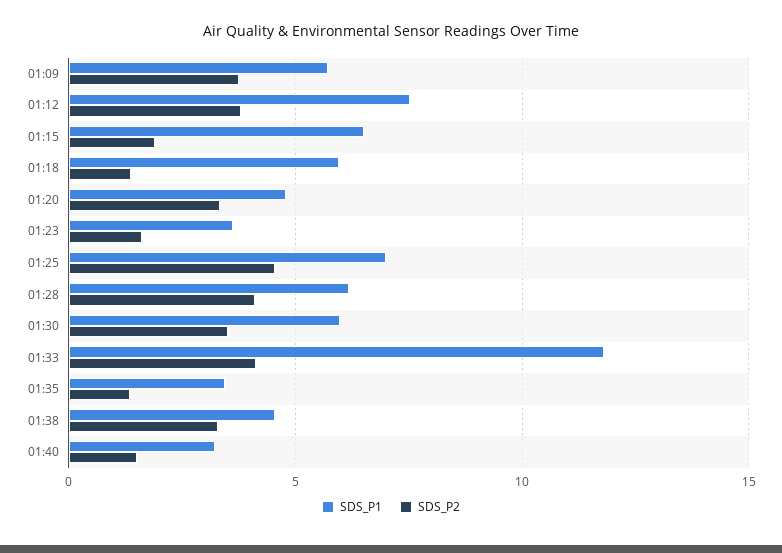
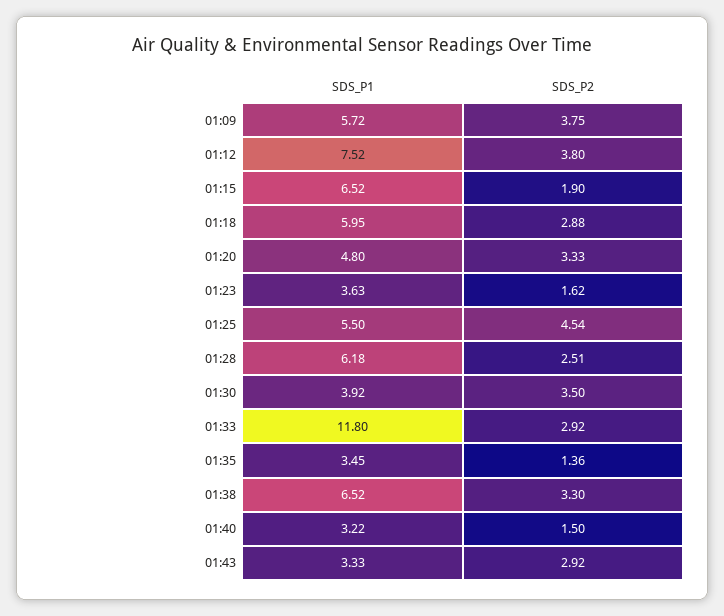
SDS_P2, 01:18: 1.5 -> 2.88
SDS_P1, 01:25: 7 -> 5.5
SDS_P2, 01:28: 4 -> 2.51
SDS_P1, 01:30: 6 -> 3.92
SDS_P2, 01:33: 4 -> 2.92
SDS_P1, 01:38: 4.5 -> 6.52
SDS_P1, 01:43: none -> 3.33
SDS_P2, 01:43: none -> 2.92

